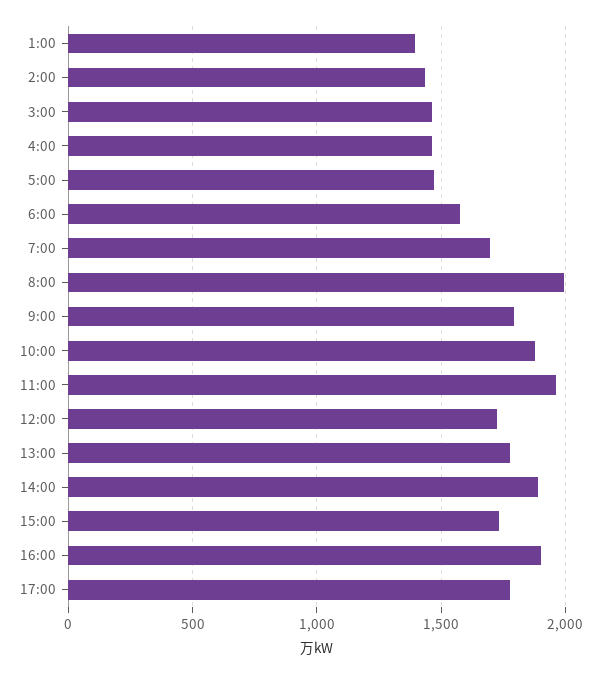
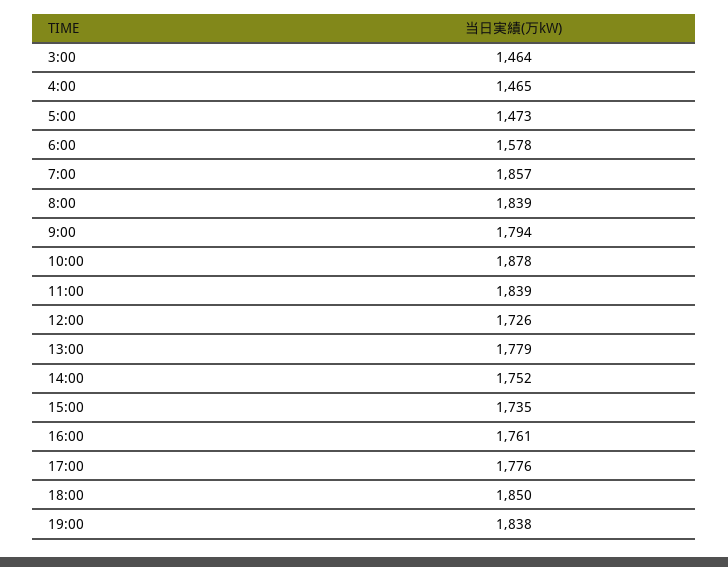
1:00: 1400 -> none
2:00: 1450 -> none
7:00: 1700 -> 1857
8:00: 2000 -> 1839
11:00: 1950 -> 1839
14:00: 1900 -> 1752
16:00: 1900 -> 1761
18:00: none -> 1850
19:00: none -> 1838

